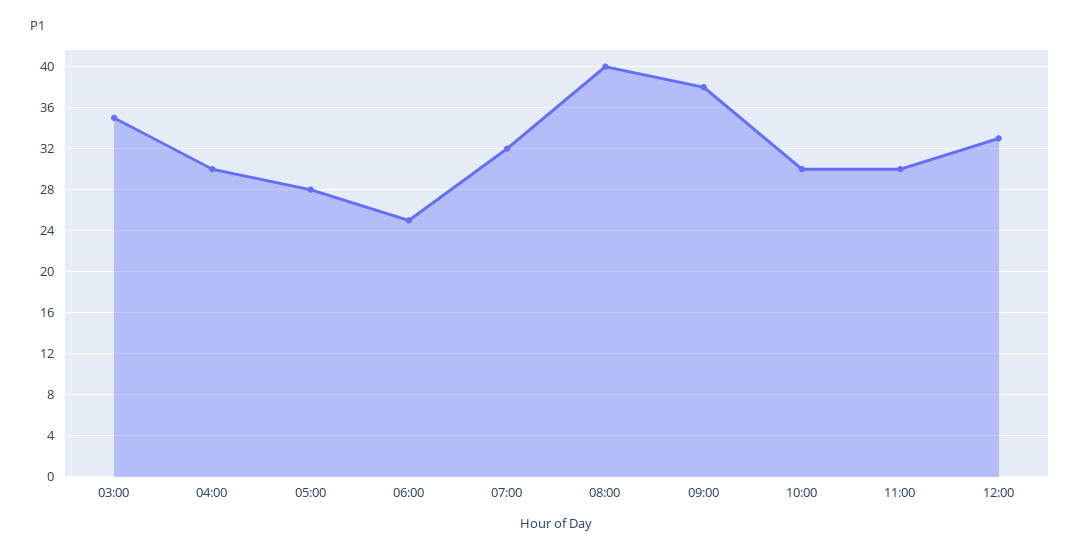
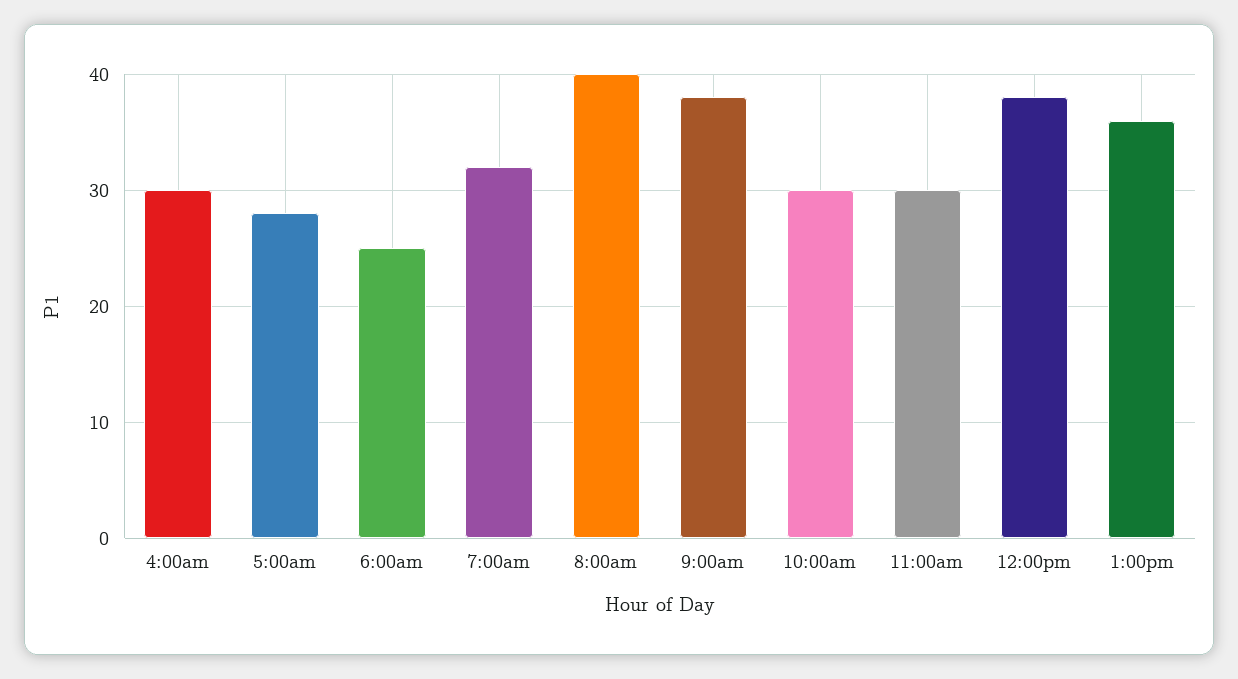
03:00: 35 -> none
12:00: 33 -> 38
1:00pm: none -> 36

